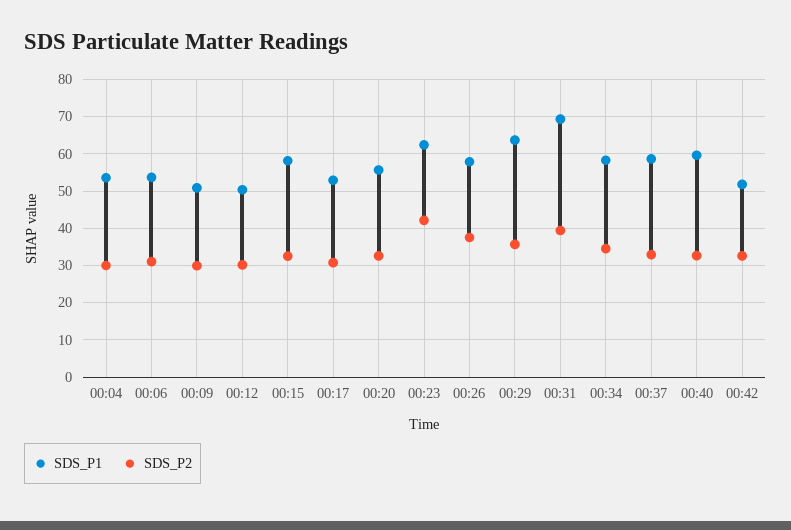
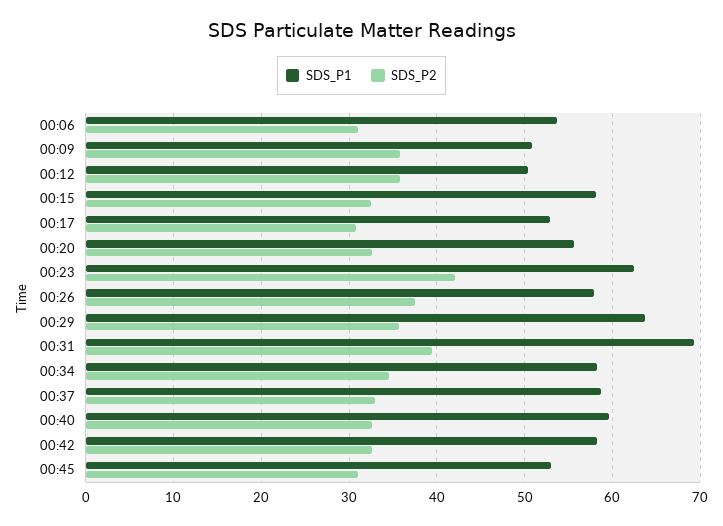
SDS_P1, 00:04: 54 -> none
SDS_P2, 00:04: 30 -> none
SDS_P2, 00:09: 30 -> 36
SDS_P2, 00:12: 30 -> 36
SDS_P1, 00:42: 52 -> 58
SDS_P1, 00:45: none -> 53
SDS_P2, 00:45: none -> 31

